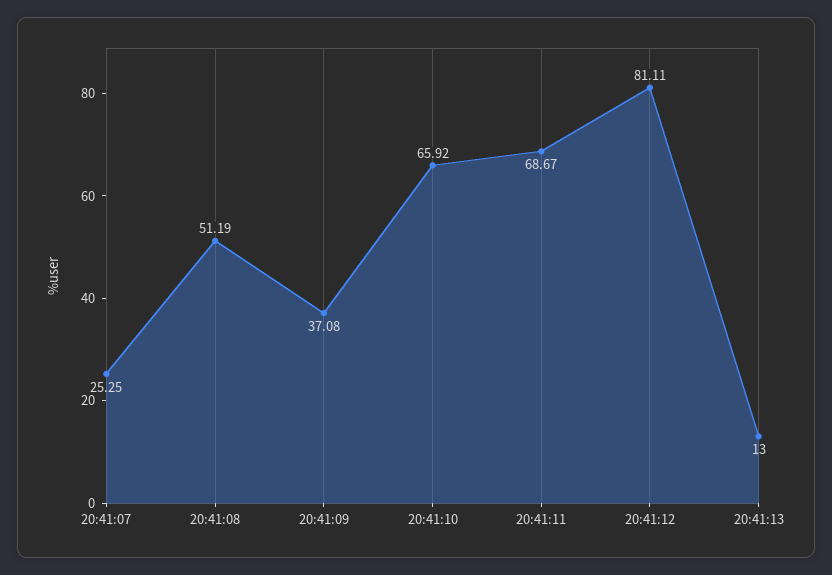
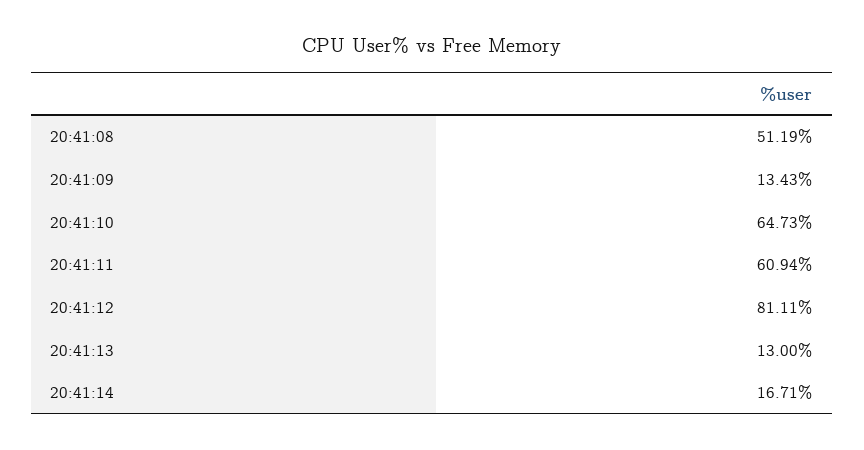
20:41:07: 25.25 -> none
20:41:09: 37.08 -> 13.43
20:41:10: 65.92 -> 64.73
20:41:11: 68.67 -> 60.94
20:41:14: none -> 16.71

